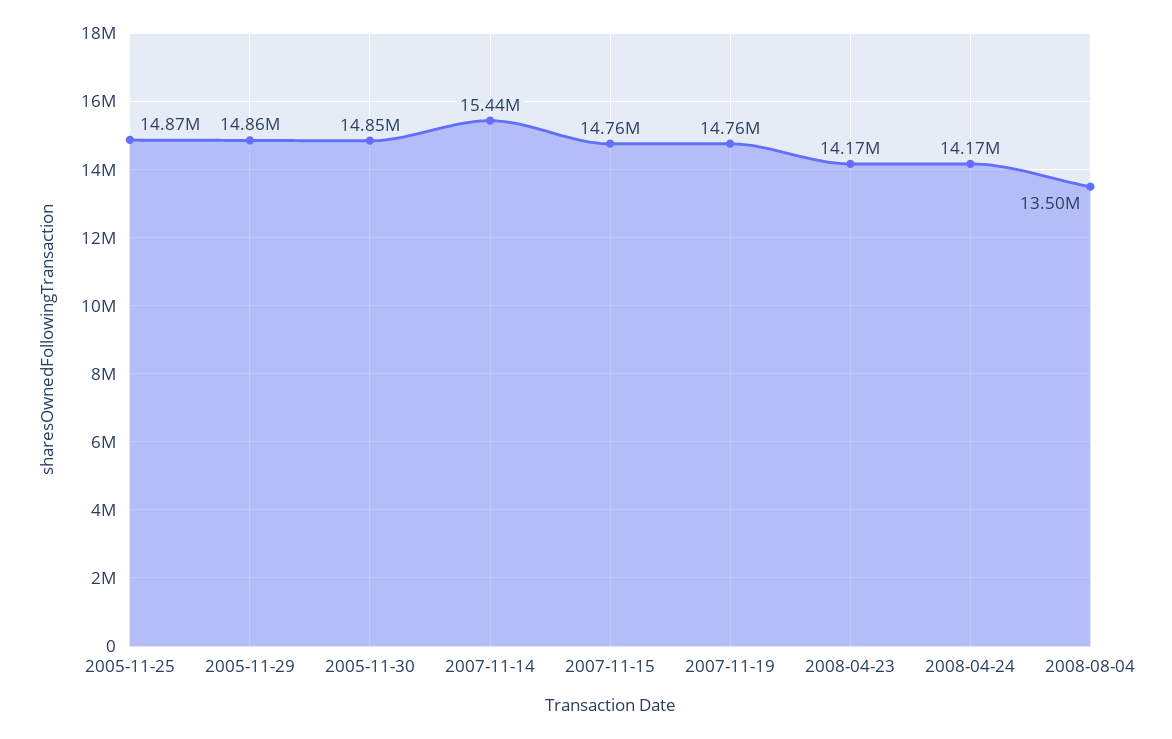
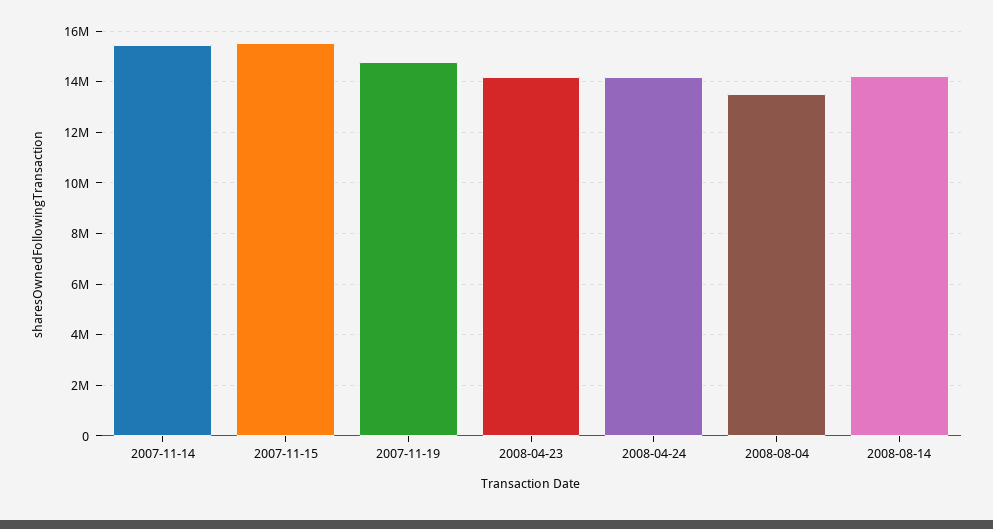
2005-11-25: 14870000 -> none
2005-11-29: 14860000 -> none
2005-11-30: 14850000 -> none
2007-11-15: 14760000 -> 15500000
2008-08-14: none -> 14250000

